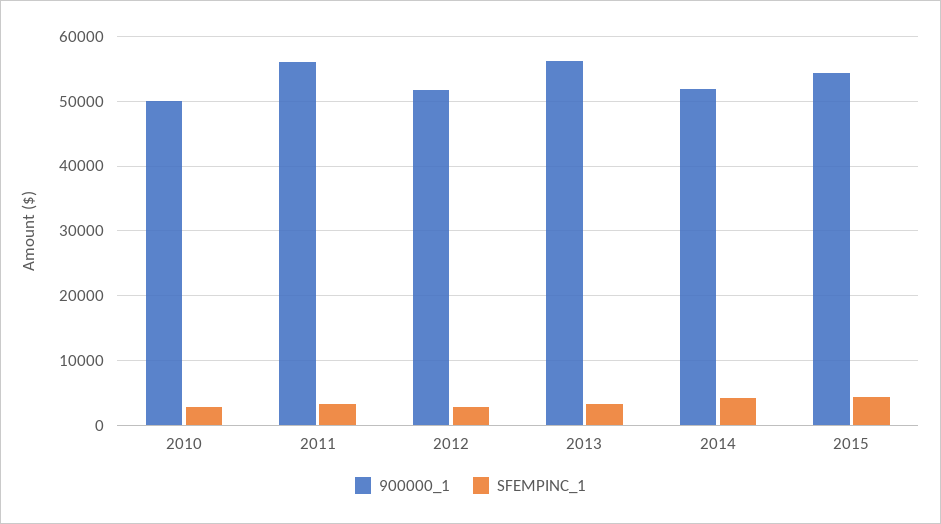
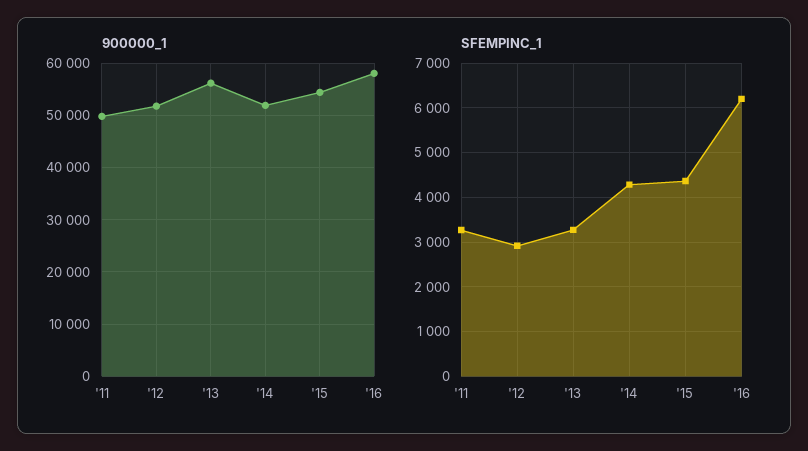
900000_1, 2010: 50000 -> none
SFEMPINC_1, 2010: 3000 -> none
900000_1, 2011: 56000 -> 50000
900000_1, '16: none -> 58000
SFEMPINC_1, '16: none -> 6200

